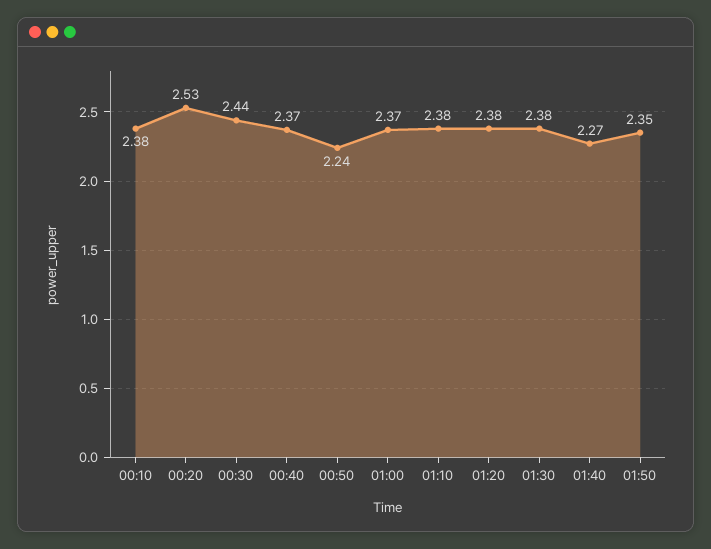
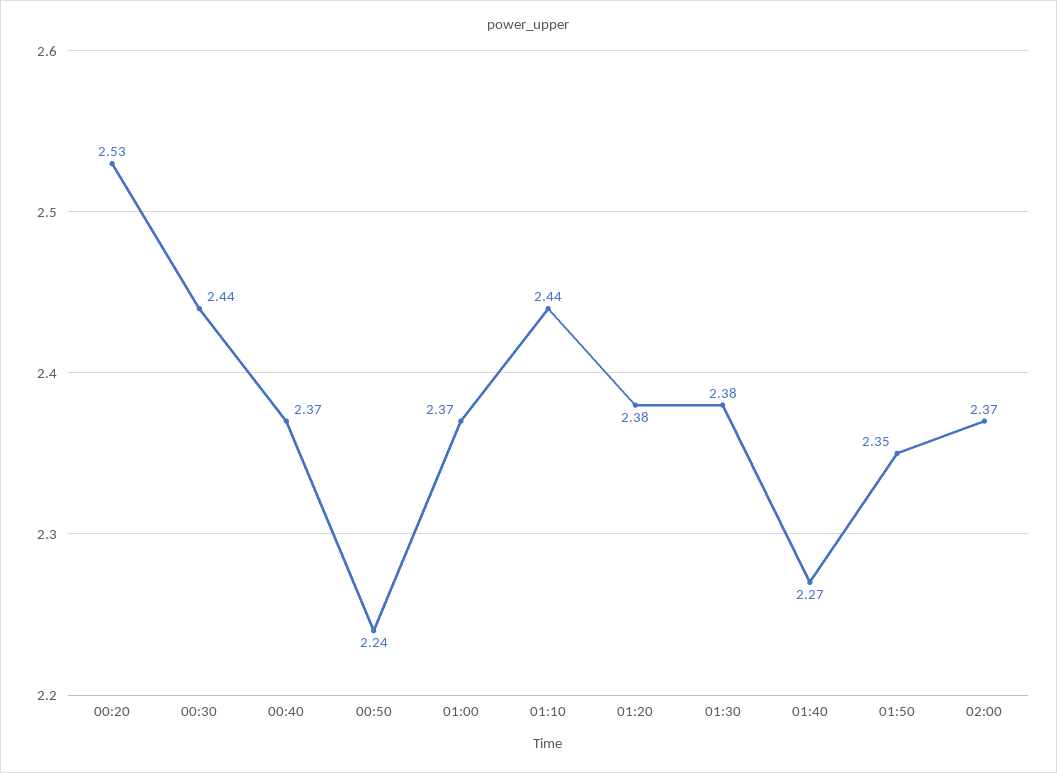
00:10: 2.38 -> none
01:10: 2.38 -> 2.44
02:00: none -> 2.37

